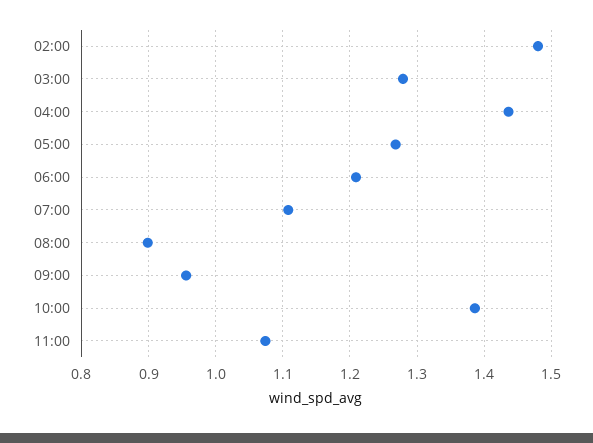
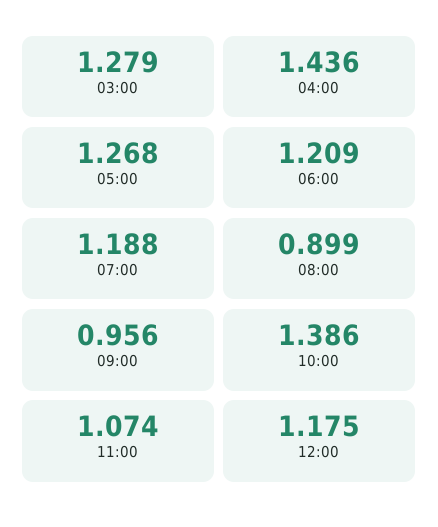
02:00: 1.48 -> none
07:00: 1.11 -> 1.188
12:00: none -> 1.175

